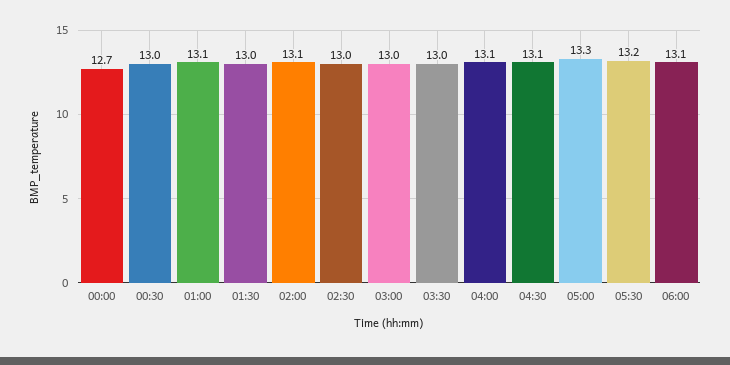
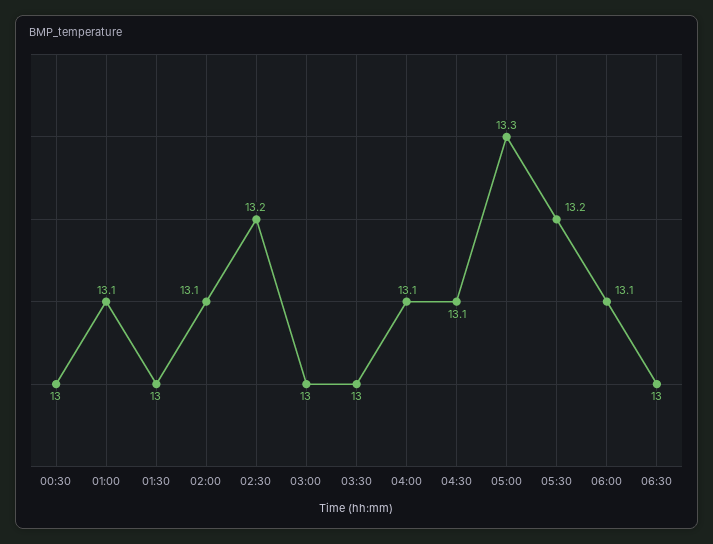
00:00: 12.7 -> none
02:30: 13 -> 13.2
06:30: none -> 13

